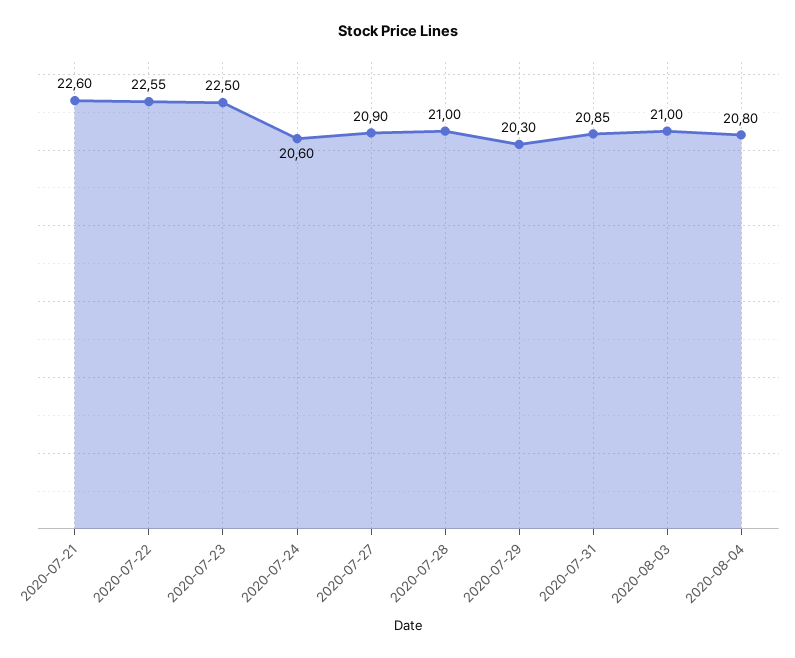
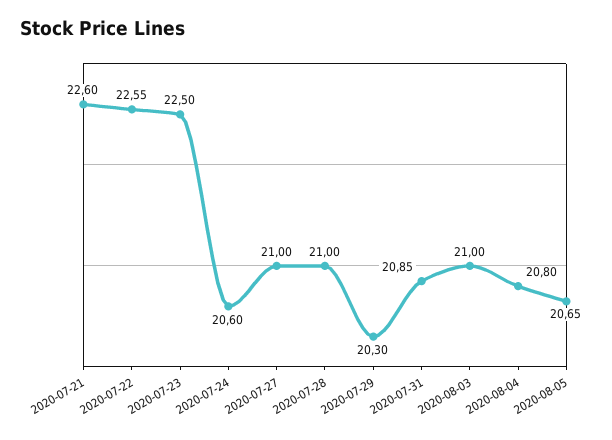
2020-07-27: 20.9 -> 21
2020-08-05: none -> 20.65

